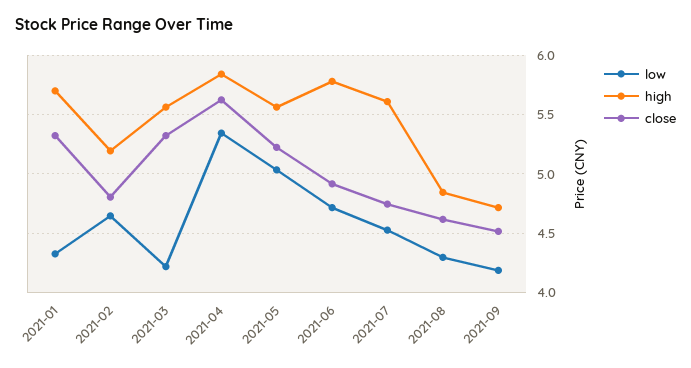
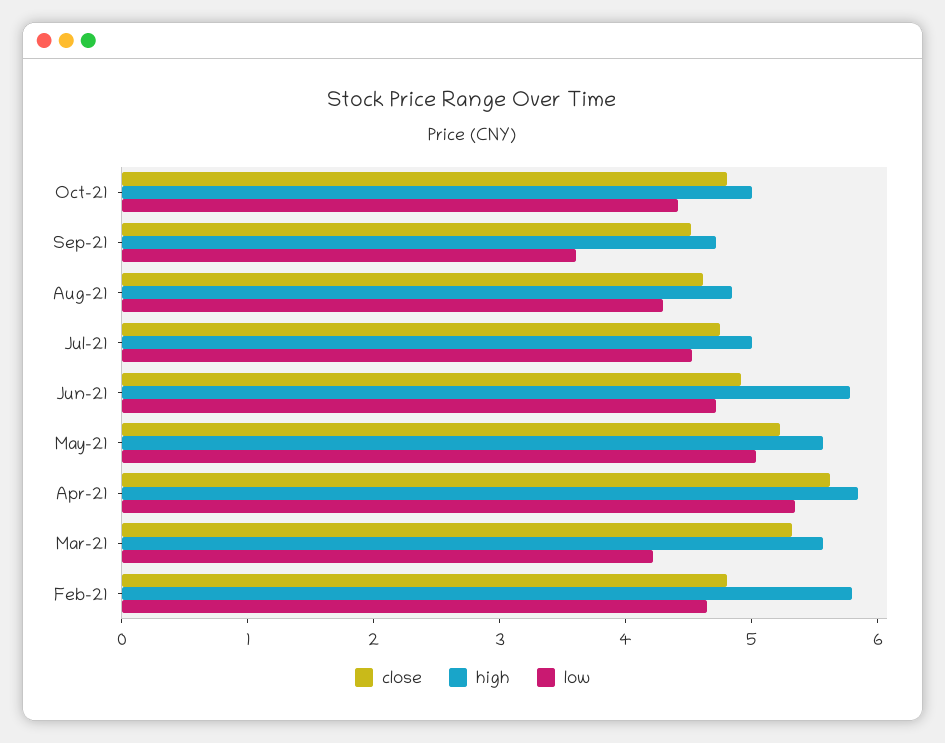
low, 2021-01: 4.3 -> none
high, 2021-01: 5.7 -> none
close, 2021-01: 5.3 -> none
high, 2021-02: 5.2 -> 5.8
high, 2021-07: 5.6 -> 5
low, 2021-09: 4.2 -> 3.6
close, Oct-21: none -> 4.8
high, Oct-21: none -> 5
low, Oct-21: none -> 4.4

